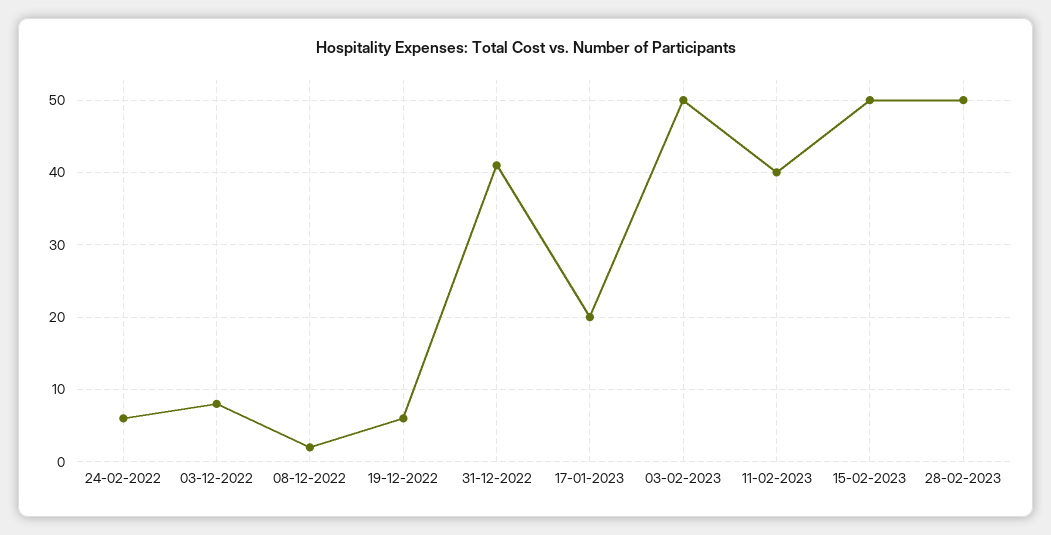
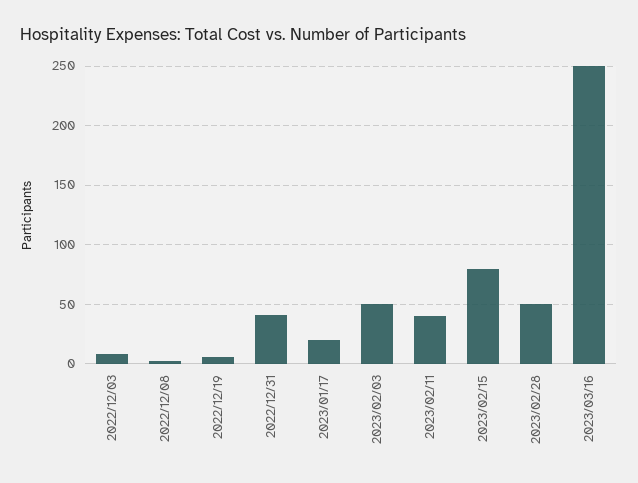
24-02-2022: 6 -> none
15-02-2023: 50 -> 80
2023/03/16: none -> 250

